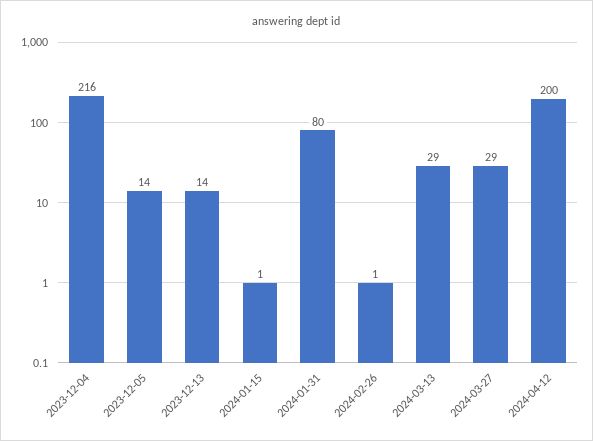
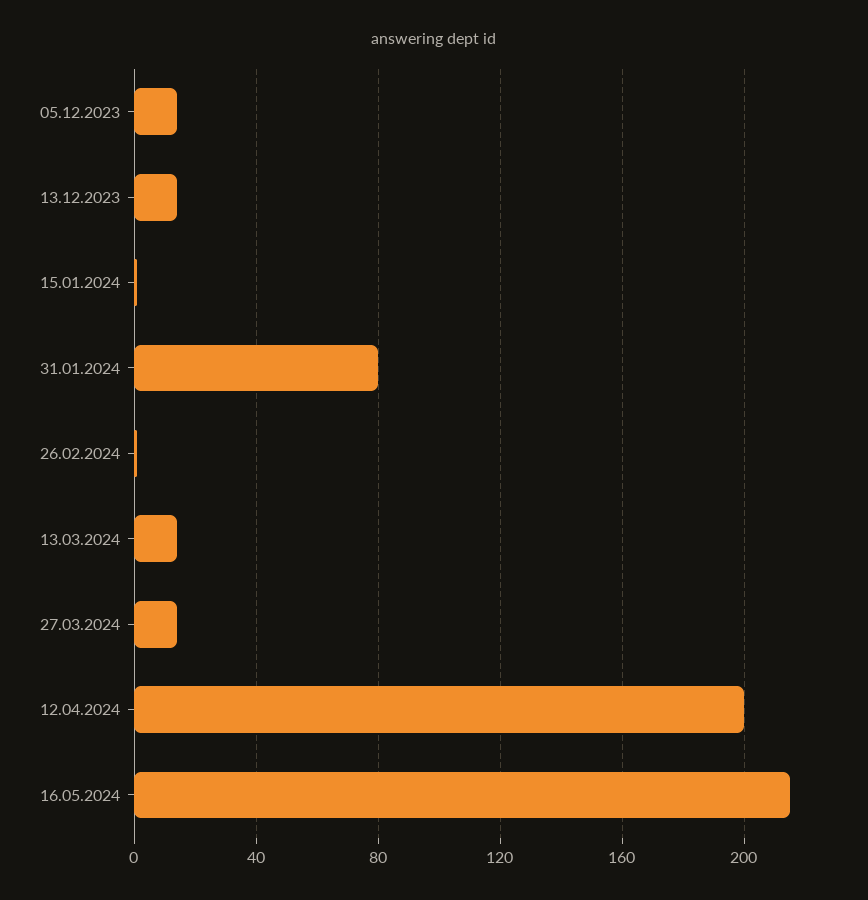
2023-12-04: 216 -> none
2024-03-13: 29 -> 15
2024-03-27: 29 -> 15
16.05.2024: none -> 215

